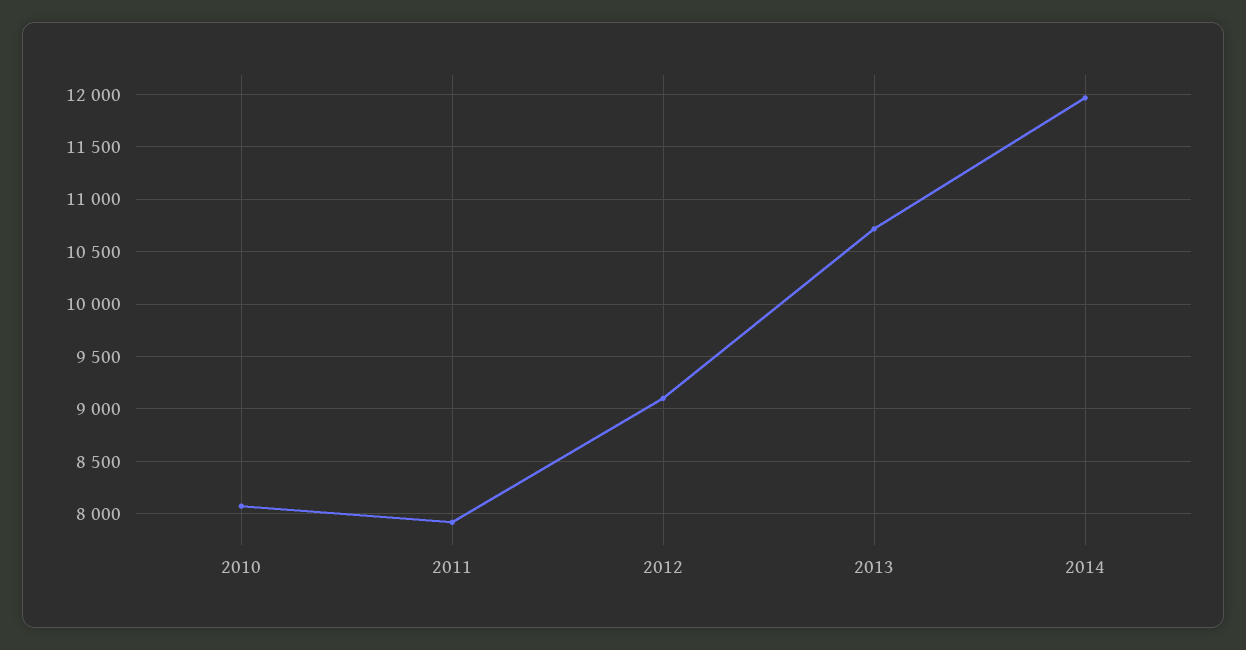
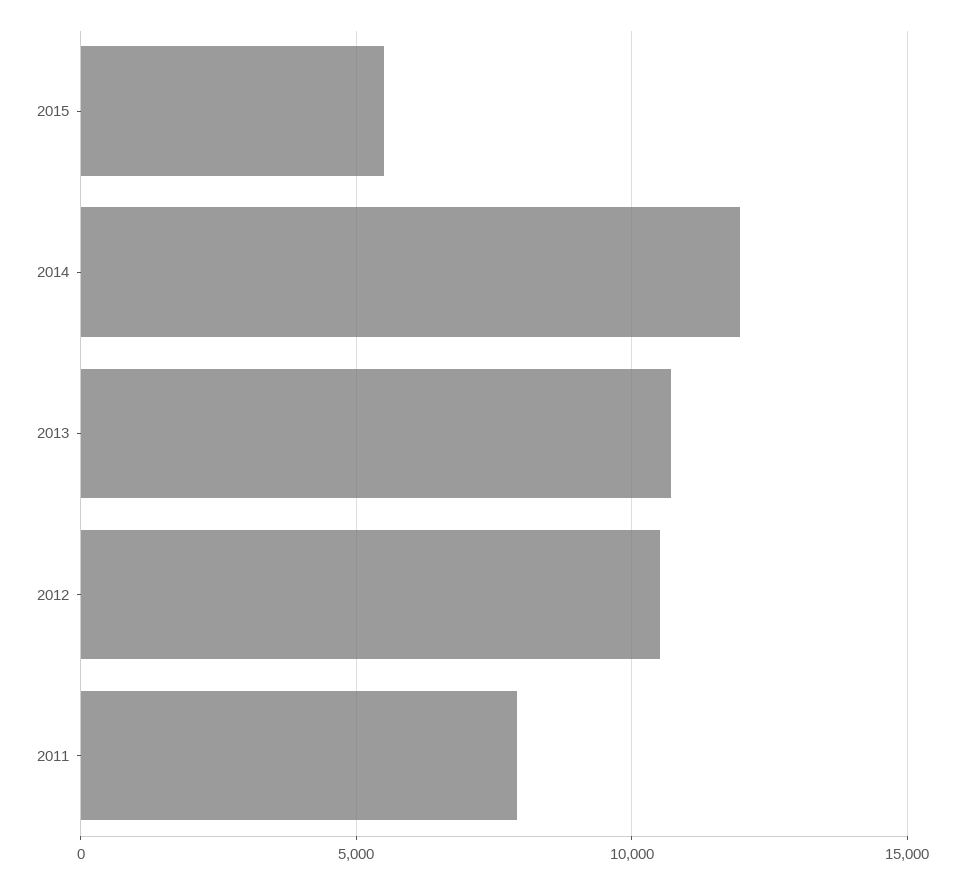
2010: 8100 -> none
2012: 9100 -> 10500
2015: none -> 5500

